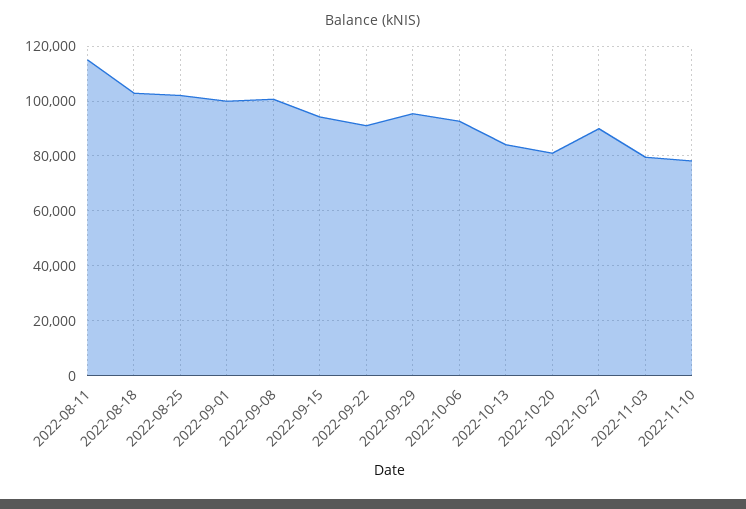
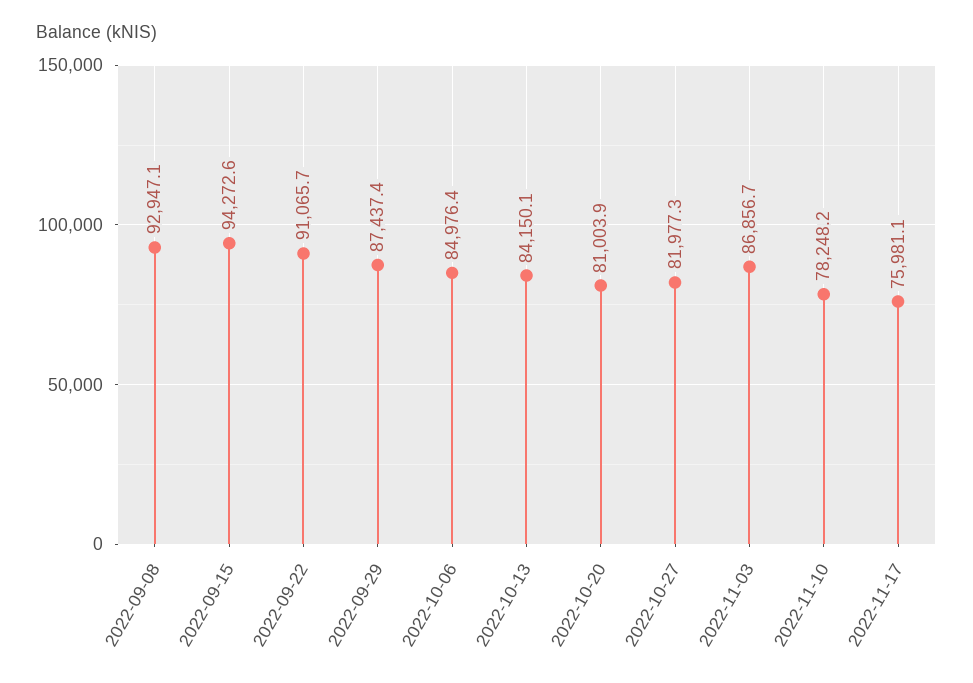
2022-08-11: 115000 -> none
2022-08-18: 102500 -> none
2022-08-25: 102500 -> none
2022-09-01: 100000 -> none
2022-09-08: 100000 -> 92947.1
2022-09-29: 95000 -> 87437.4
2022-10-06: 92500 -> 84976.4
2022-10-27: 90000 -> 81977.3
2022-11-03: 80000 -> 86856.7
2022-11-17: none -> 75981.1

